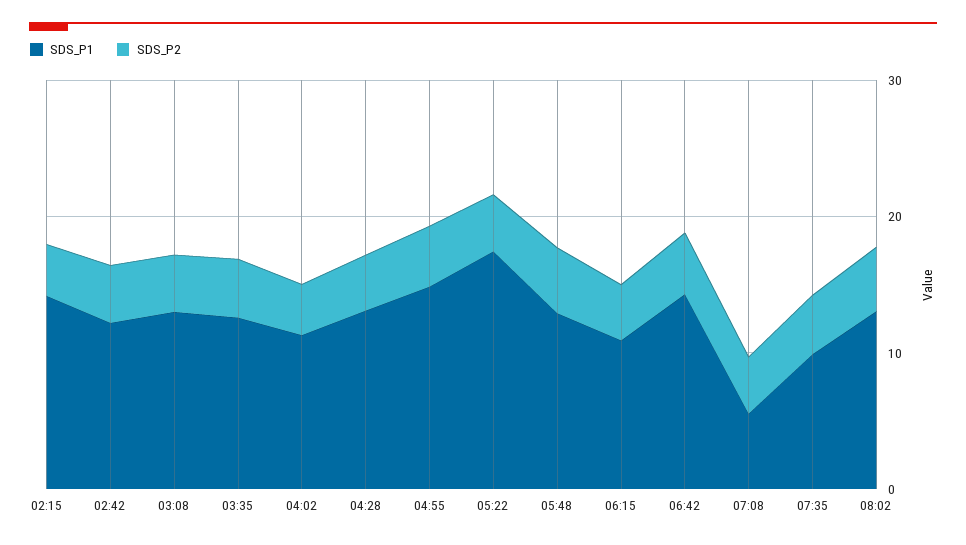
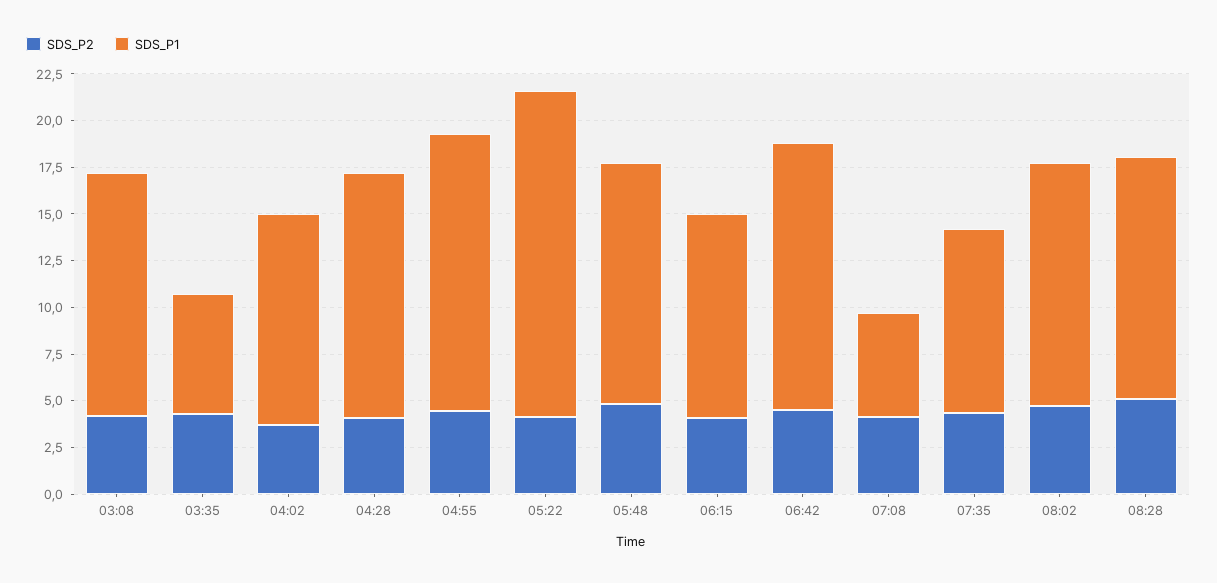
SDS_P1, 02:15: 14 -> none
SDS_P2, 02:15: 4 -> none
SDS_P1, 02:42: 12 -> none
SDS_P2, 02:42: 4 -> none
SDS_P1, 03:35: 12 -> 6.5
SDS_P2, 08:28: none -> 5
SDS_P1, 08:28: none -> 13

